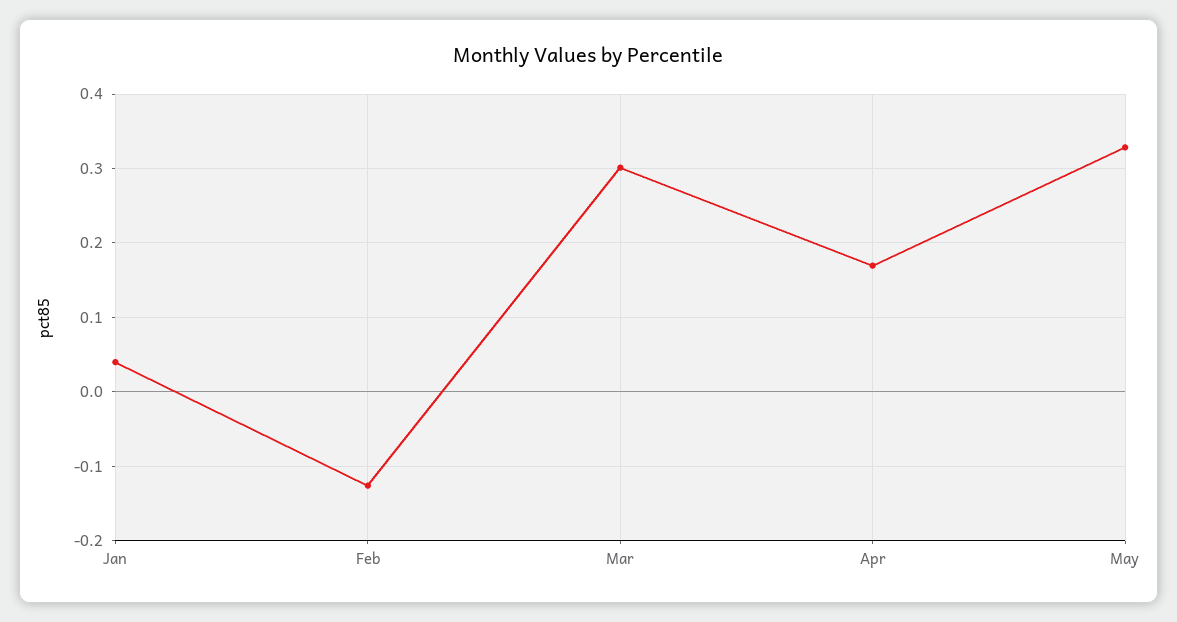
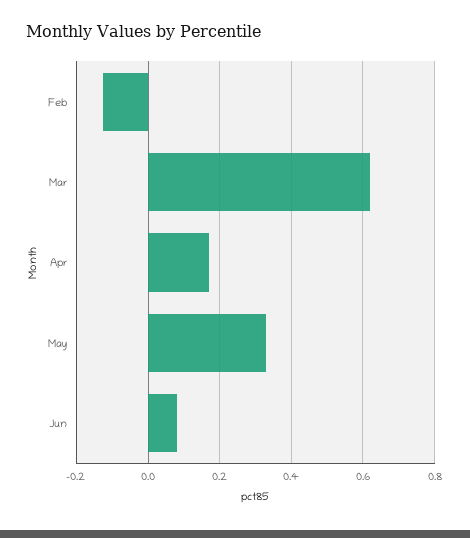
Jan: 0.04 -> none
Mar: 0.3 -> 0.62
Jun: none -> 0.08

